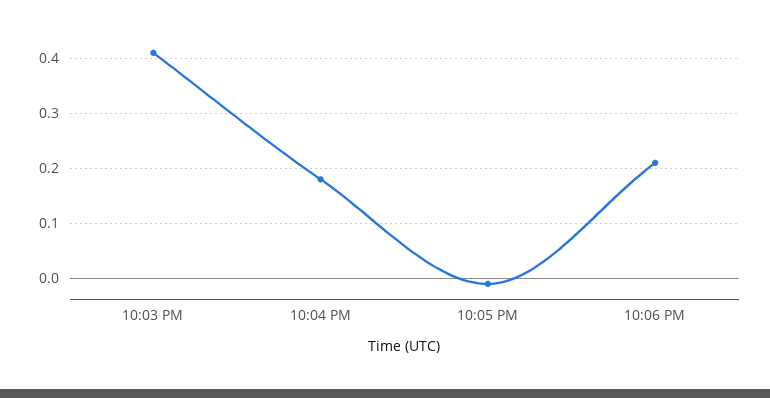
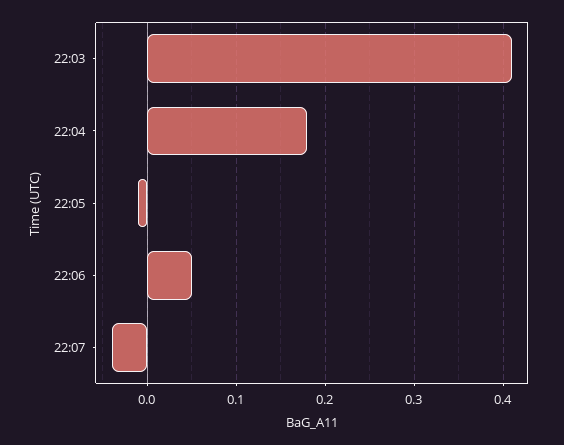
10:06 PM: 0.2 -> 0.05
22:07: none -> -0.04

